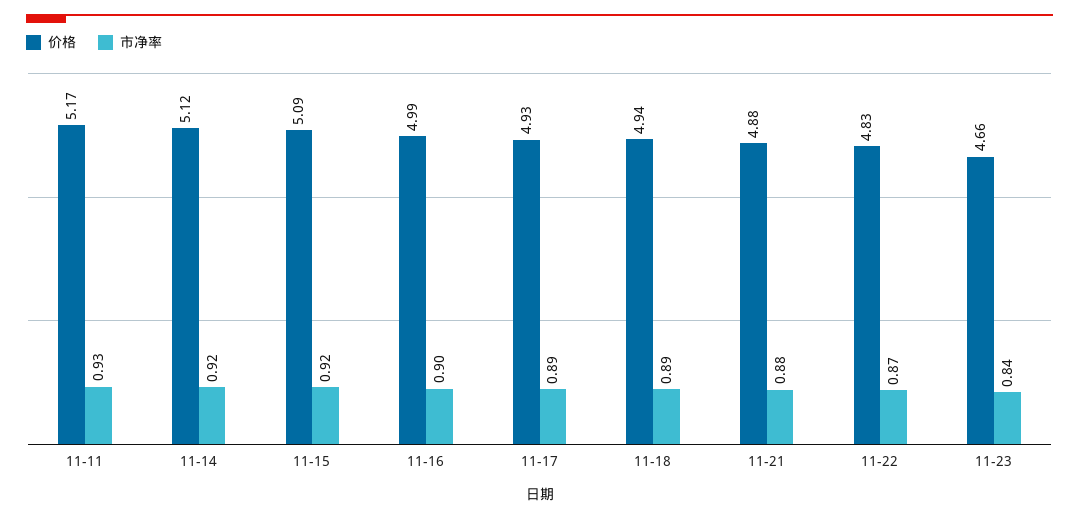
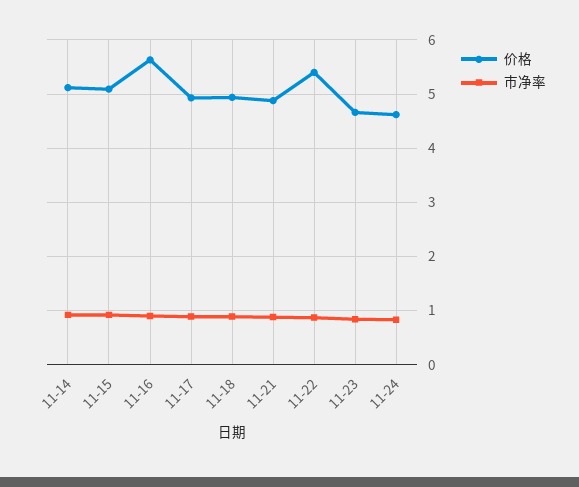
价格, 11-11: 5.17 -> none
市净率, 11-11: 0.93 -> none
价格, 11-16: 4.99 -> 5.6
价格, 11-22: 4.83 -> 5.4
价格, 11-24: none -> 4.6
市净率, 11-24: none -> 0.8

